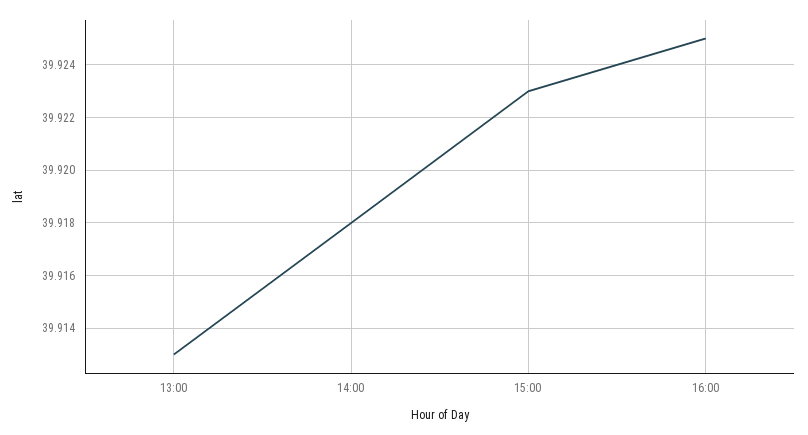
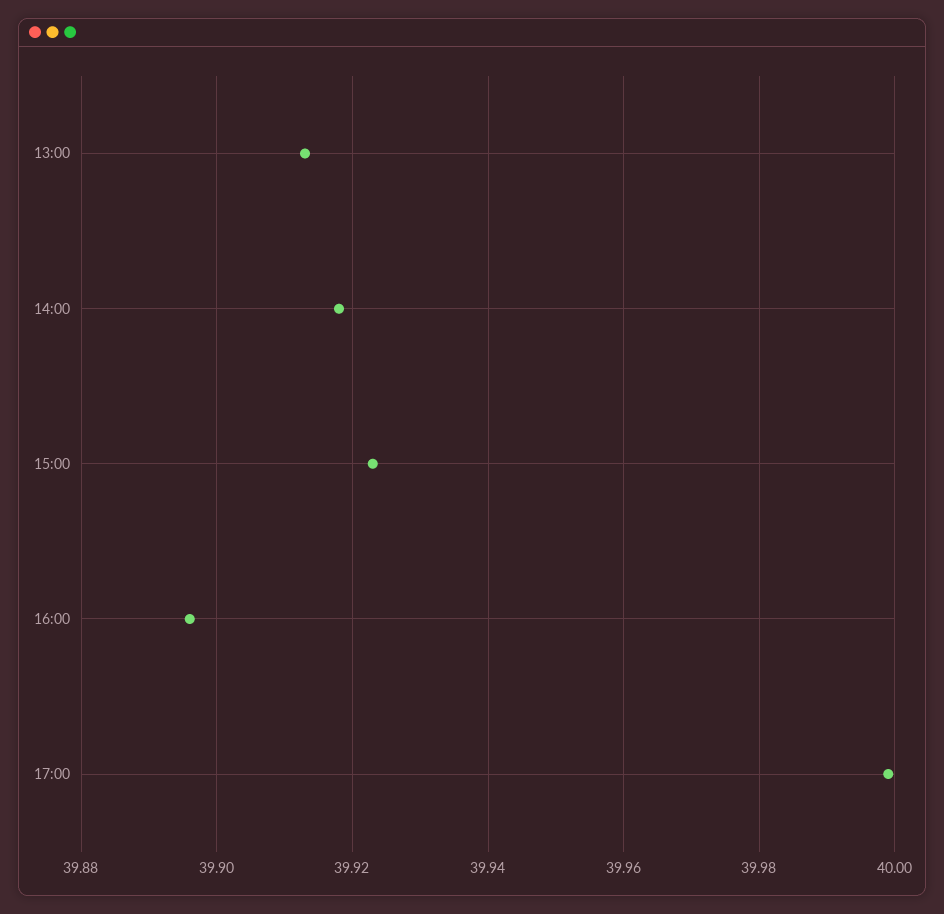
16:00: 39.925 -> 39.895
17:00: none -> 40

